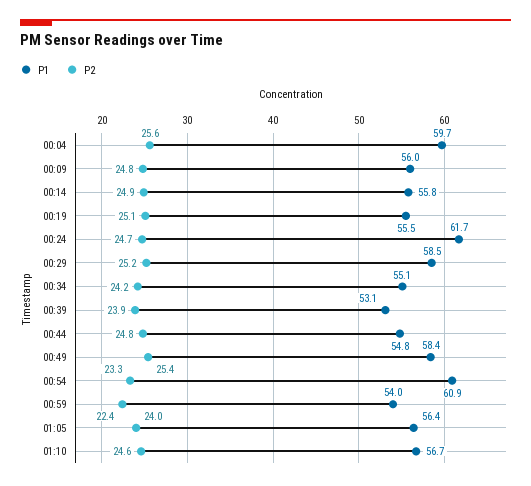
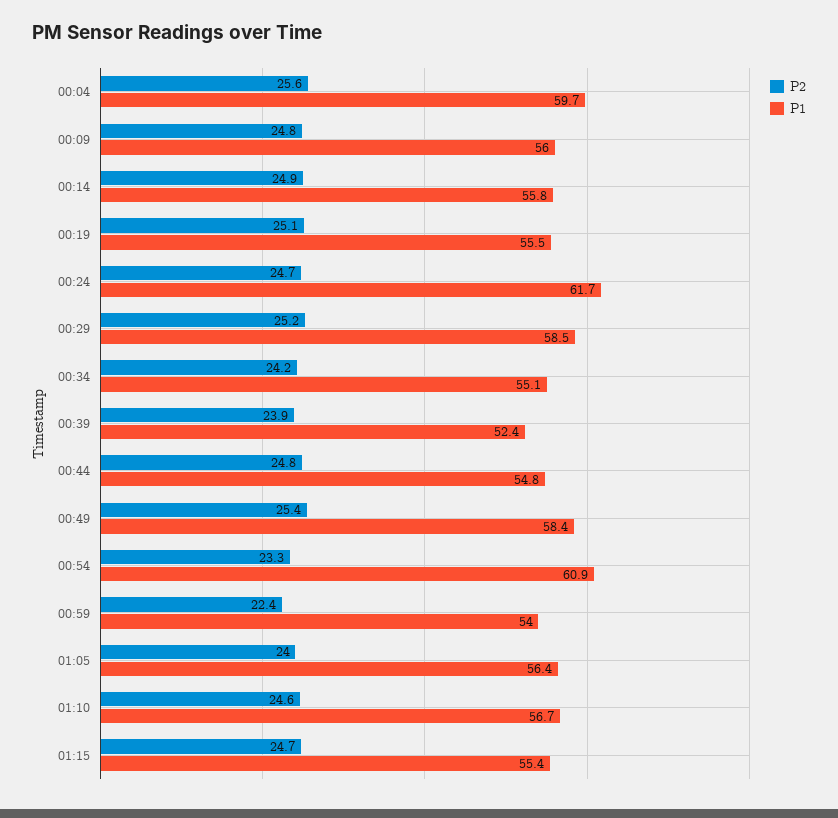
P1, 00:39: 53.1 -> 52.4
P2, 01:15: none -> 24.7
P1, 01:15: none -> 55.4

